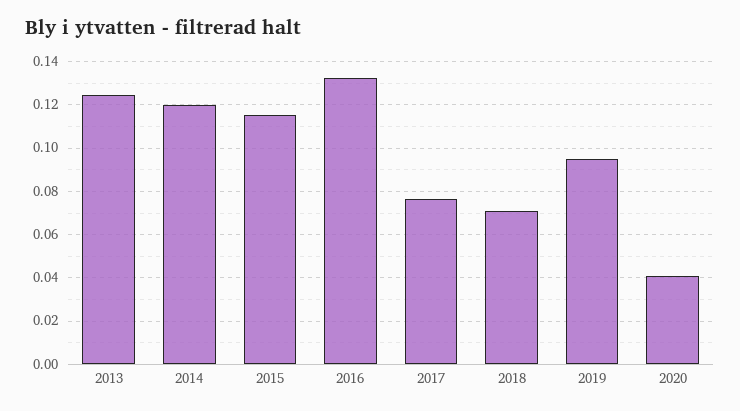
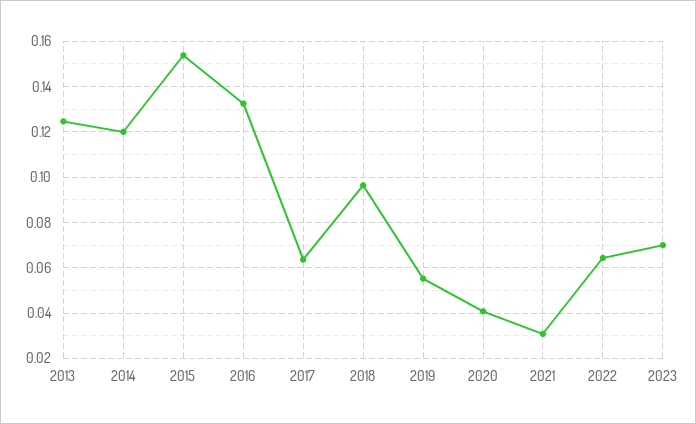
2015: 0.115 -> 0.155
2017: 0.075 -> 0.065
2018: 0.07 -> 0.095
2019: 0.095 -> 0.055
2021: none -> 0.03
2022: none -> 0.065
2023: none -> 0.07

